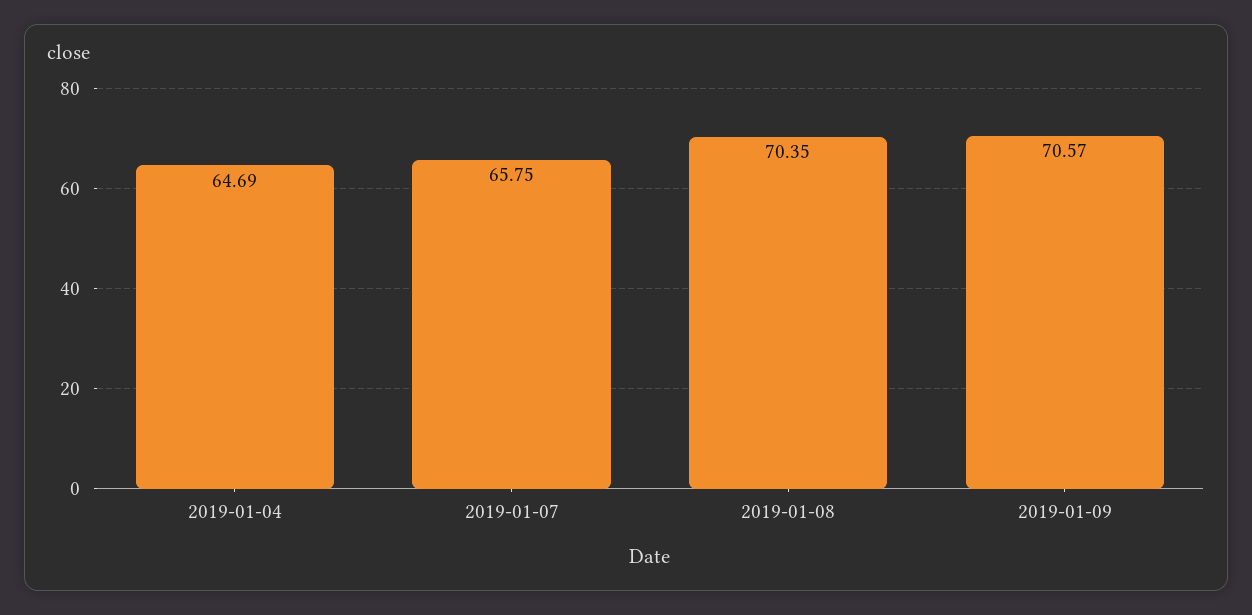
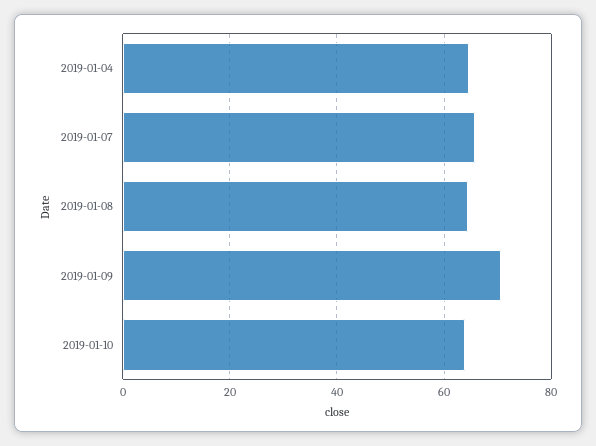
2019-01-08: 70.35 -> 64
2019-01-10: none -> 64

